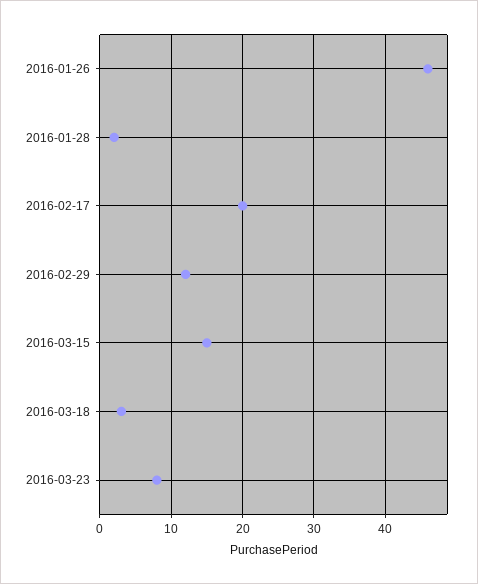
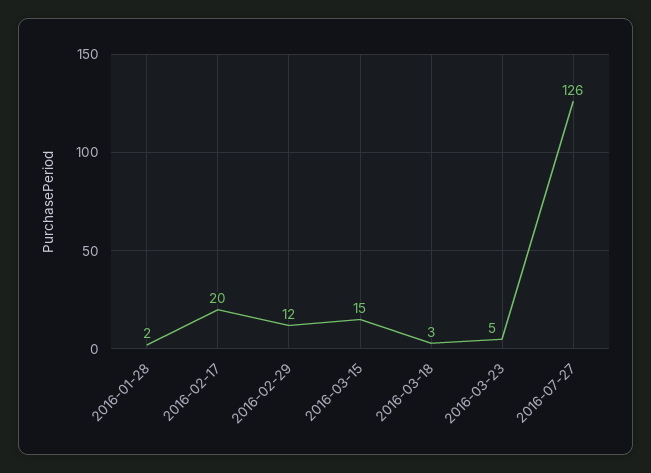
2016-01-26: 46 -> none
2016-03-23: 8 -> 5
2016-07-27: none -> 126

